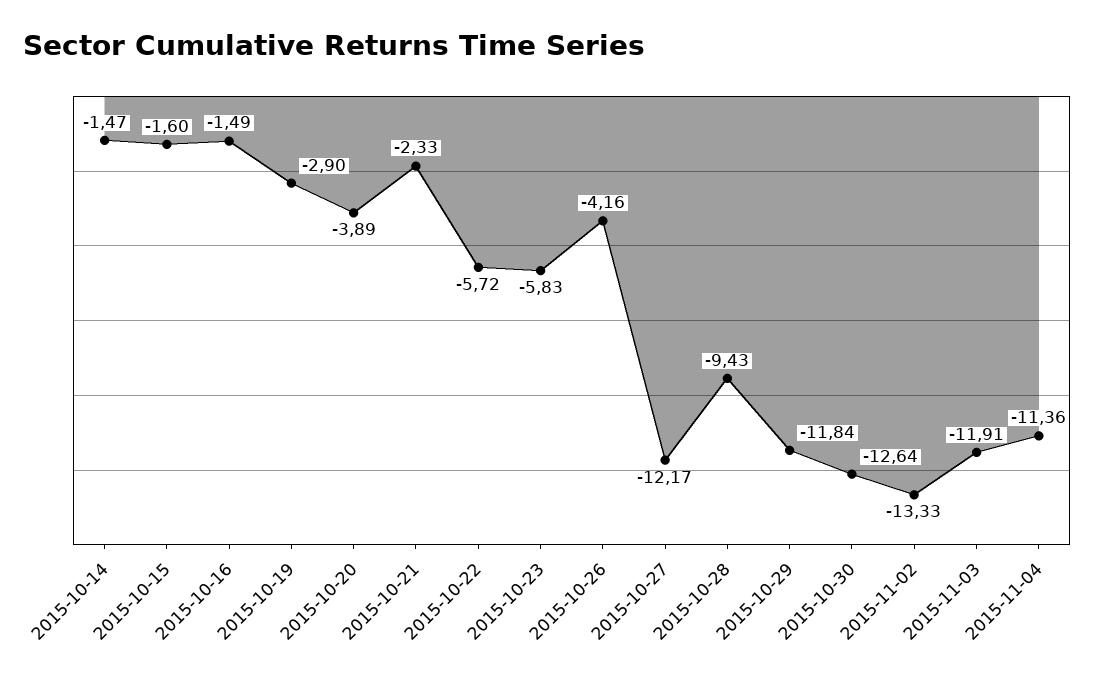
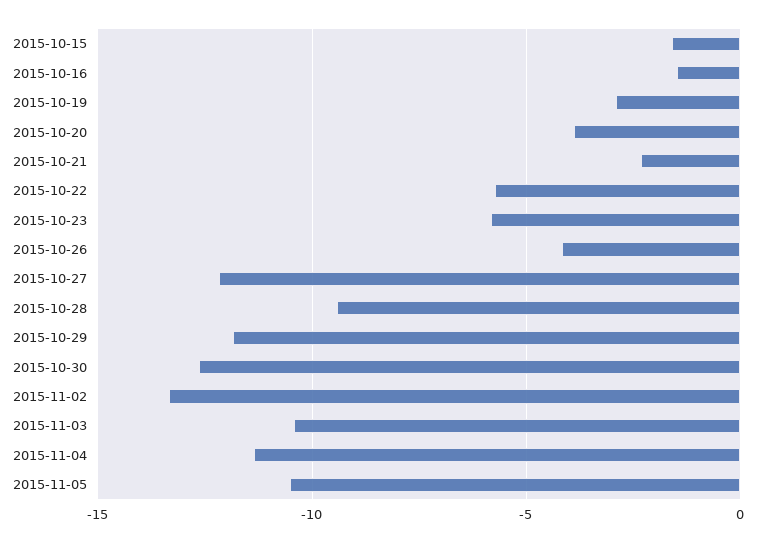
2015-10-14: -1.47 -> none
2015-11-03: -11.91 -> -10.5
2015-11-05: none -> -10.5

